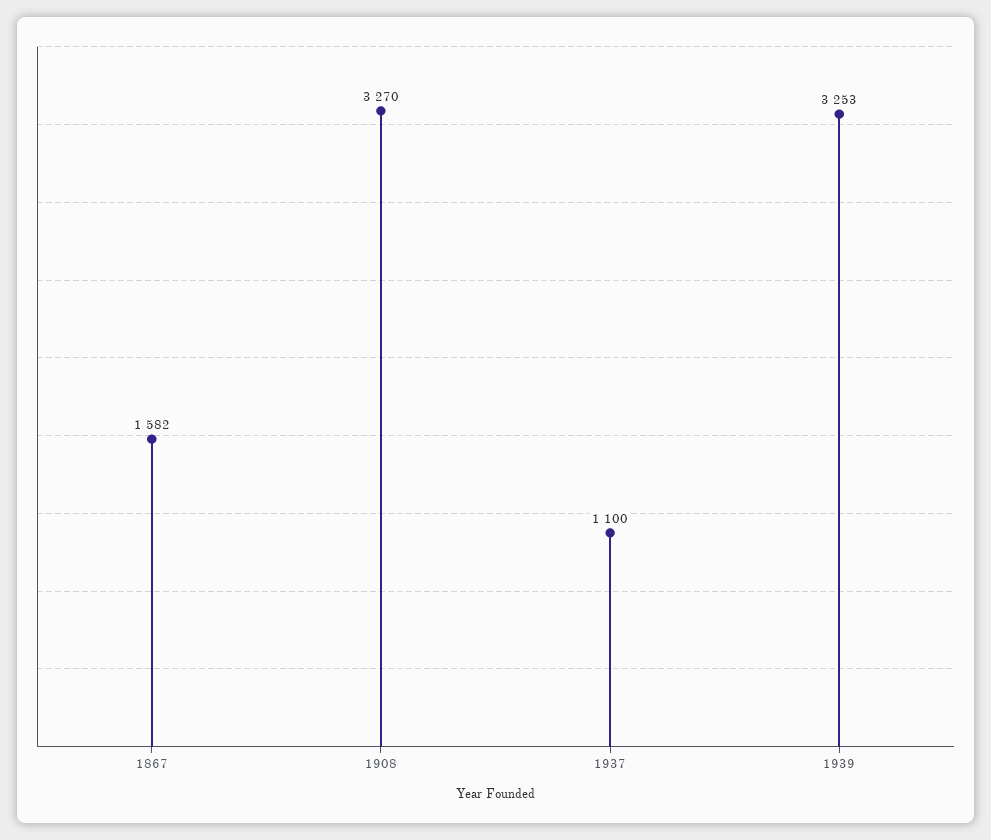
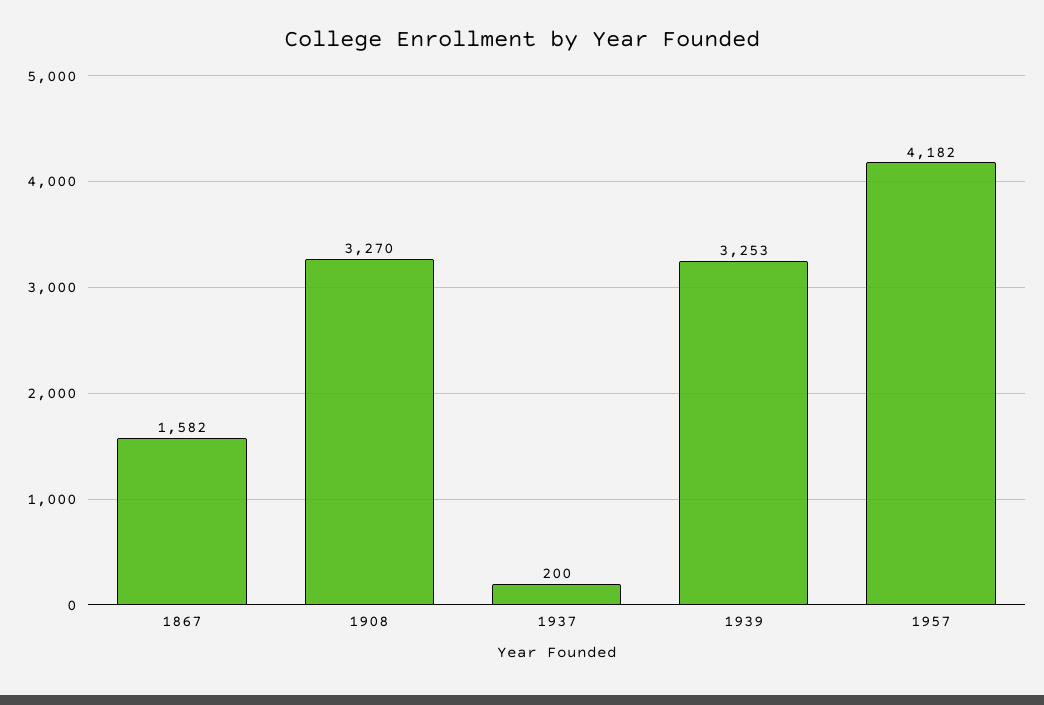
1937: 1100 -> 200
1957: none -> 4182

